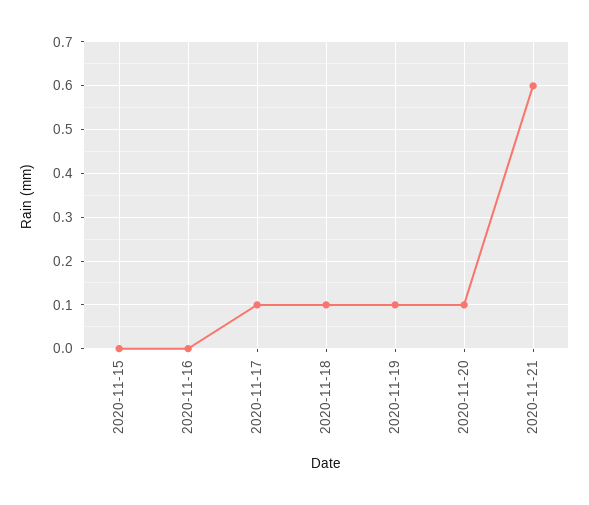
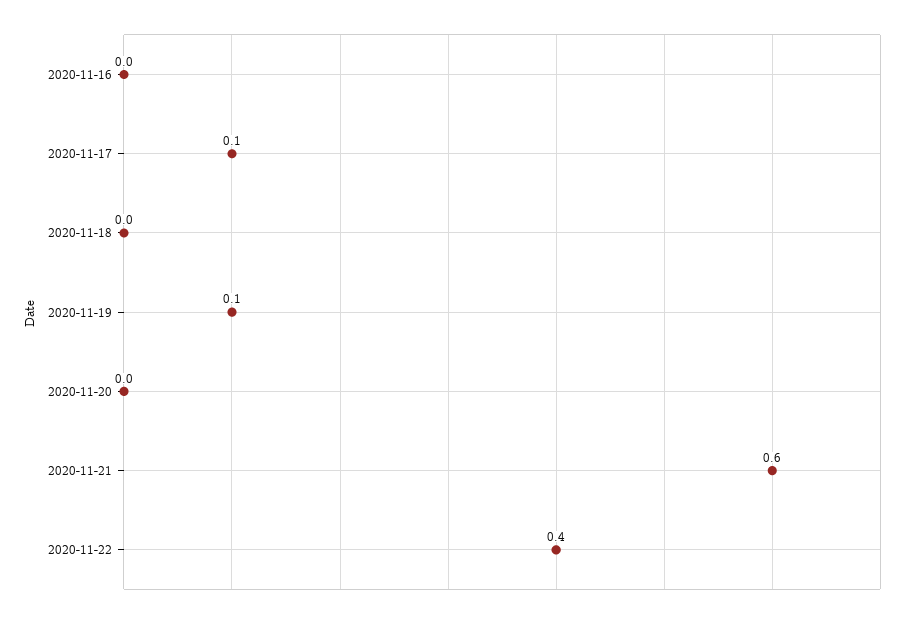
2020-11-15: 0 -> none
2020-11-18: 0.1 -> 0
2020-11-20: 0.1 -> 0
2020-11-22: none -> 0.4

